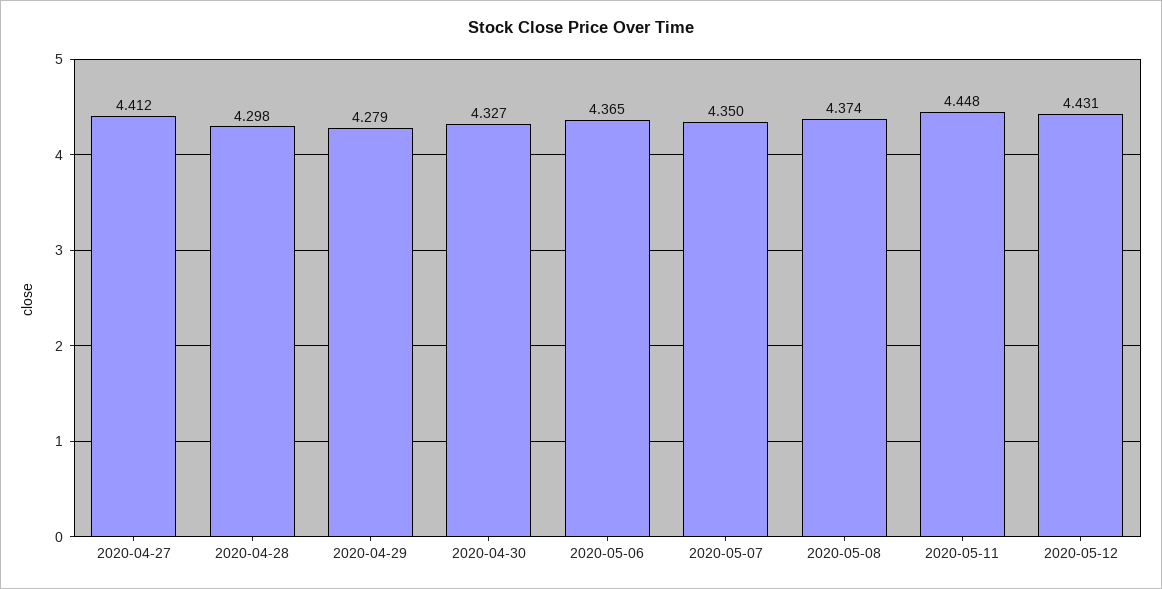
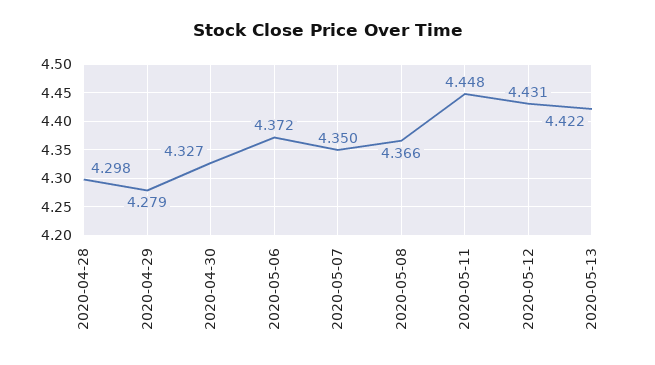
2020-04-27: 4.412 -> none
2020-05-06: 4.365 -> 4.372
2020-05-08: 4.374 -> 4.366
2020-05-13: none -> 4.422

